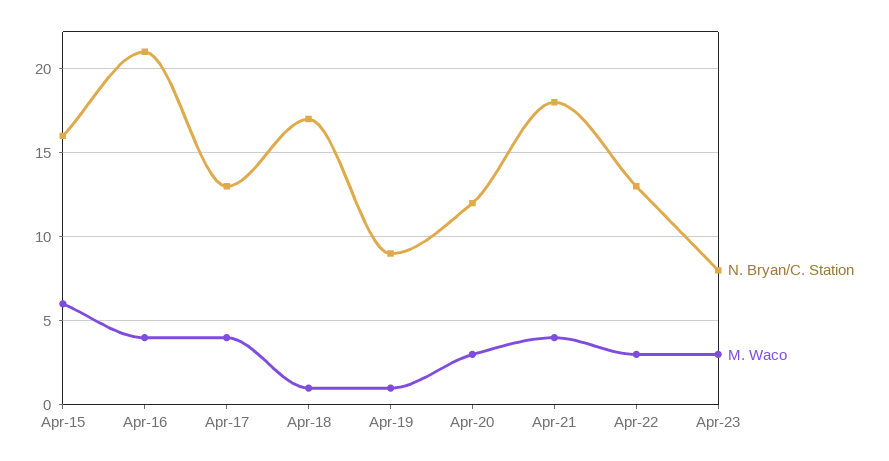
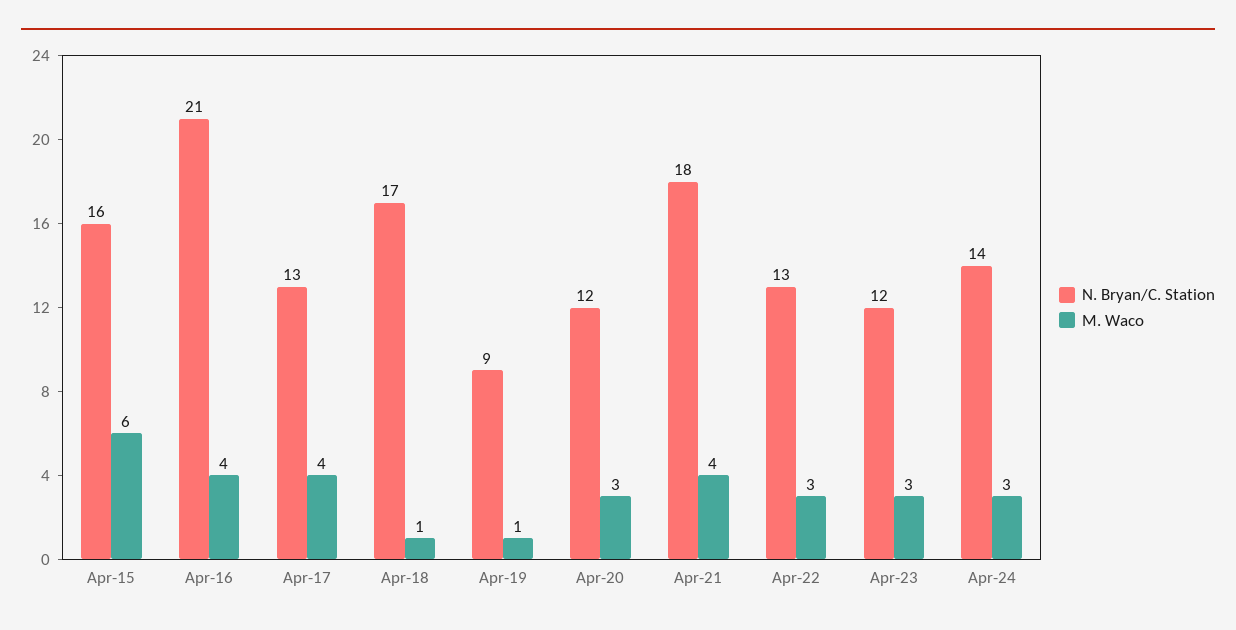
N. Bryan/C. Station, Apr-23: 8 -> 12
N. Bryan/C. Station, Apr-24: none -> 14
M. Waco, Apr-24: none -> 3

